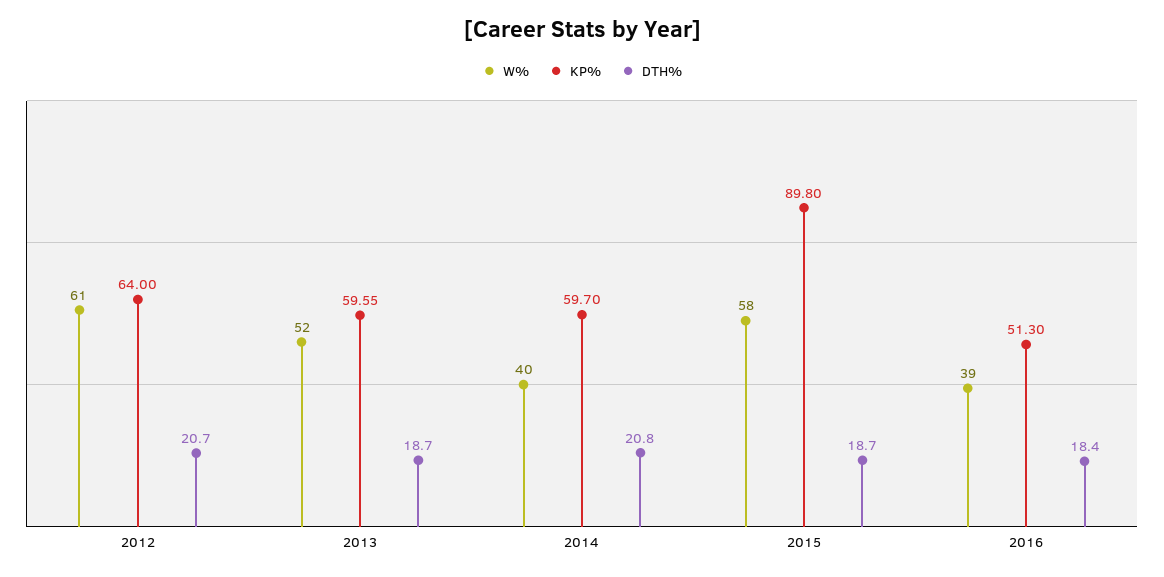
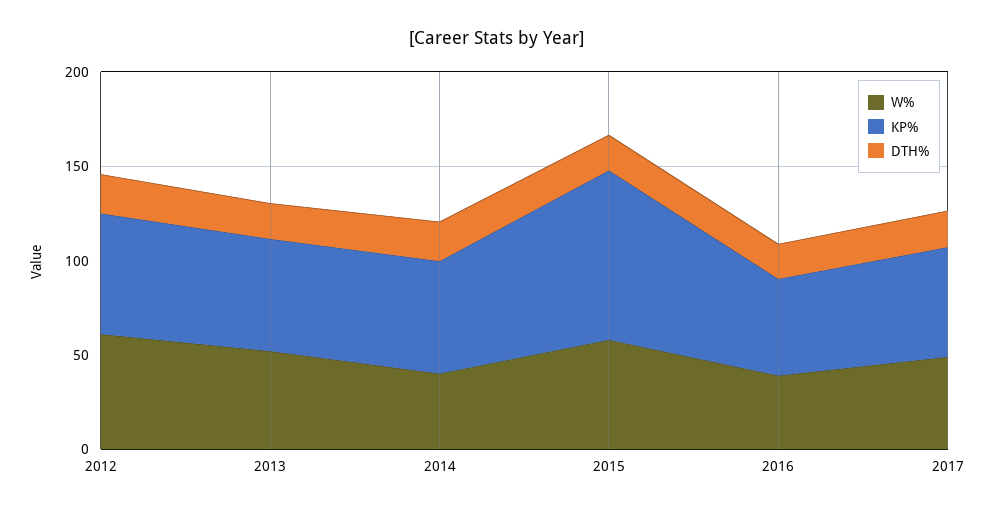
W%, 2017: none -> 50
KP%, 2017: none -> 60
DTH%, 2017: none -> 20

